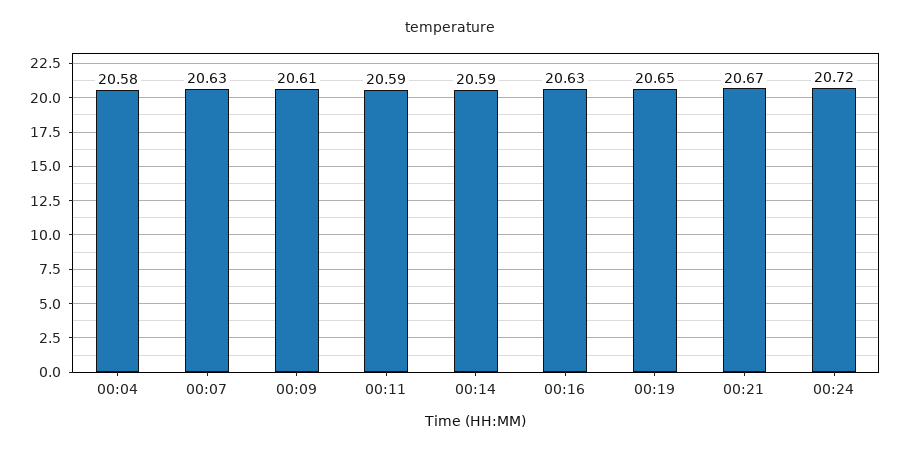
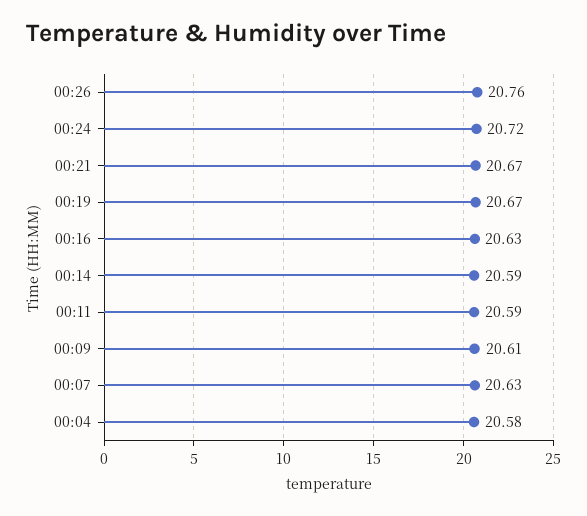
00:19: 20.65 -> 20.67
00:26: none -> 20.76

